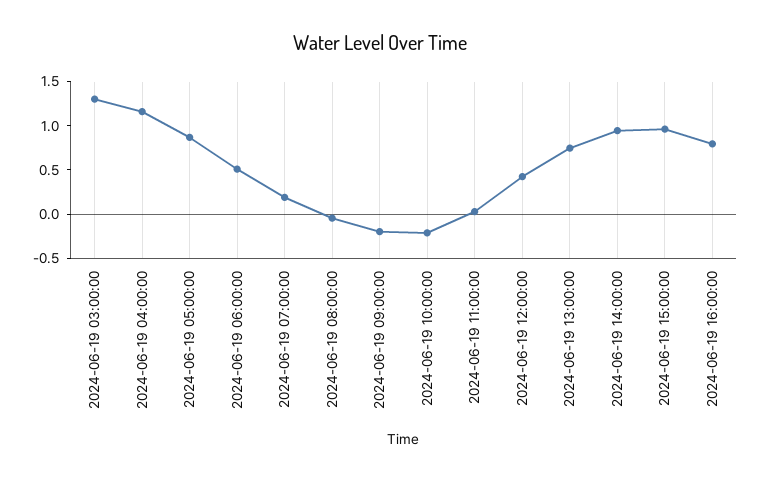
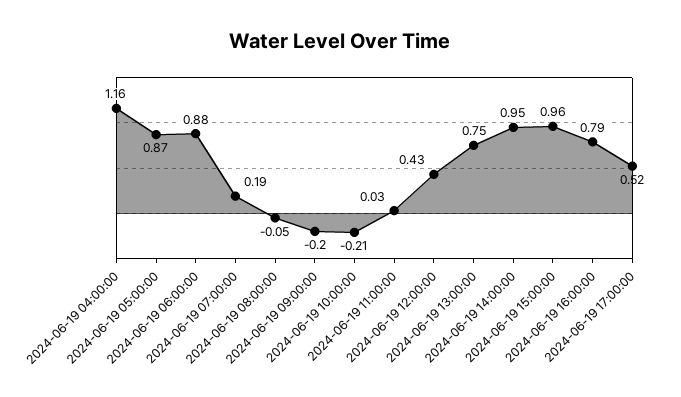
2024-06-19 03:00:00: 1.3 -> none
2024-06-19 06:00:00: 0.5 -> 0.88
2024-06-19 17:00:00: none -> 0.52

